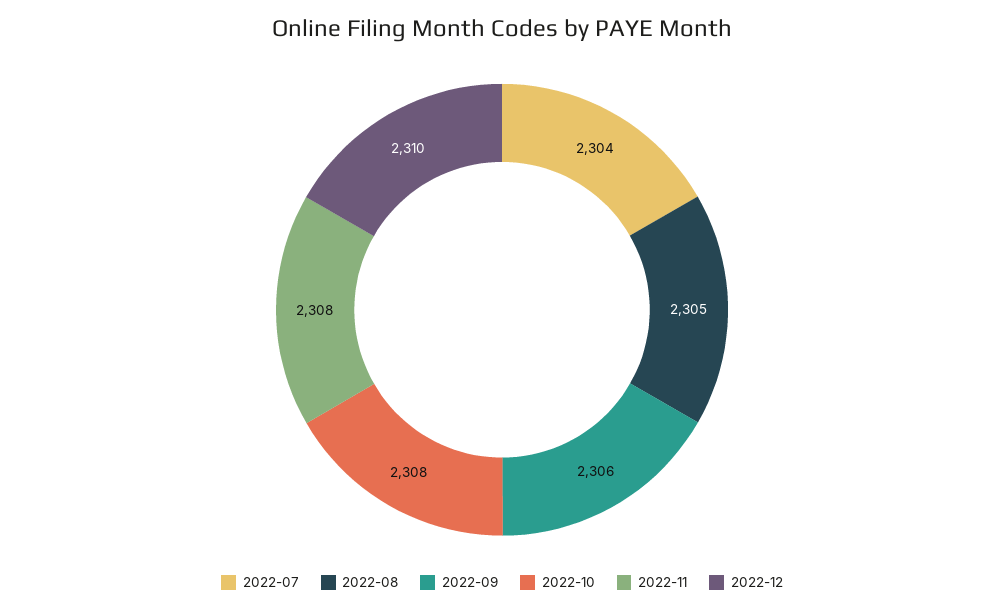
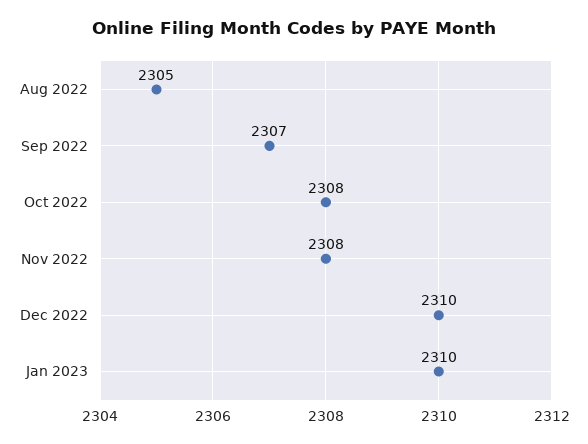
2022-07: 2304 -> none
2022-09: 2306 -> 2307
Jan 2023: none -> 2310

